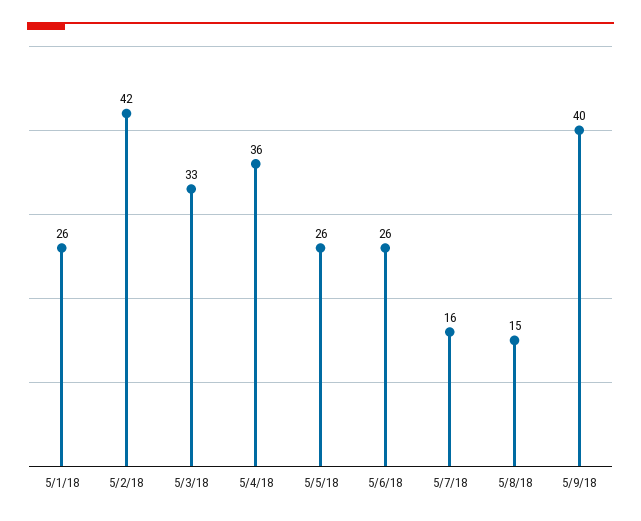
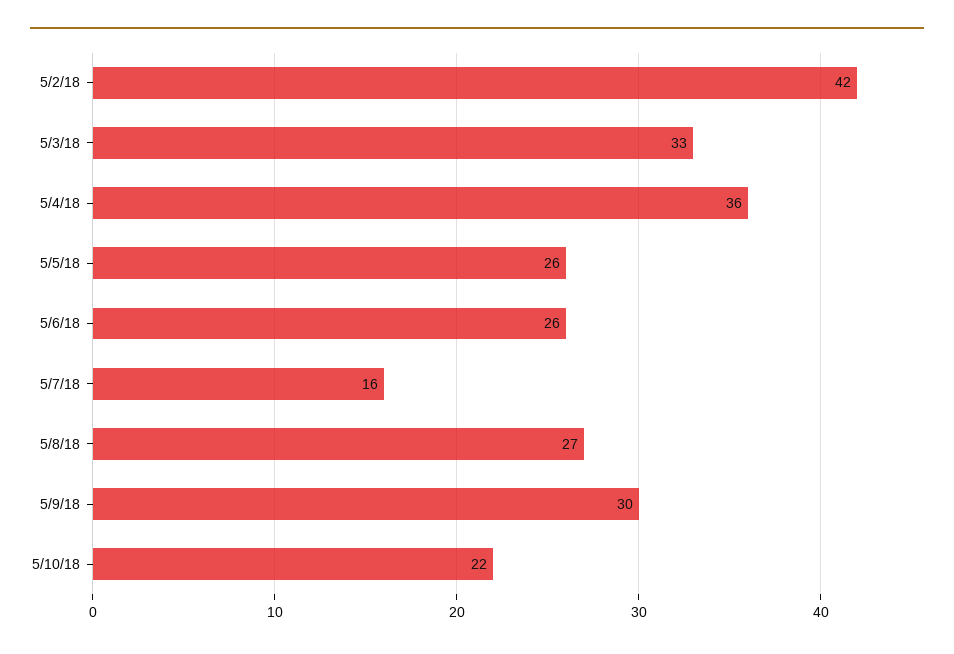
5/1/18: 26 -> none
5/8/18: 15 -> 27
5/9/18: 40 -> 30
5/10/18: none -> 22

